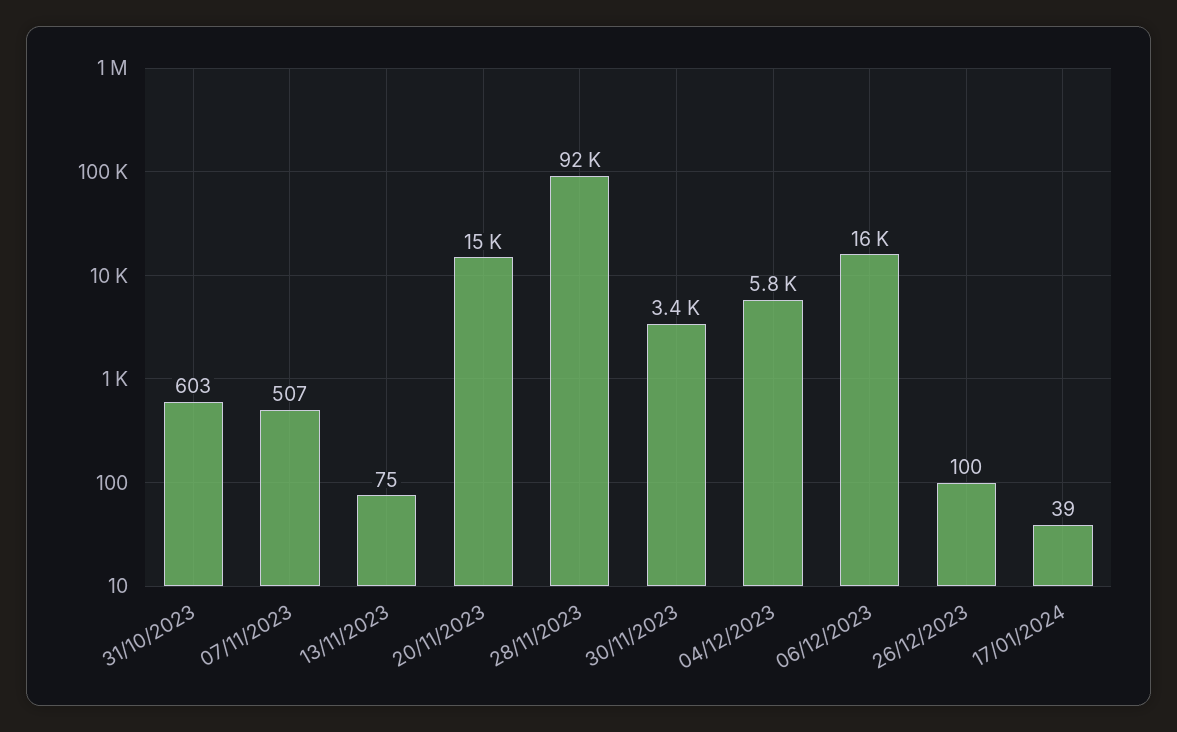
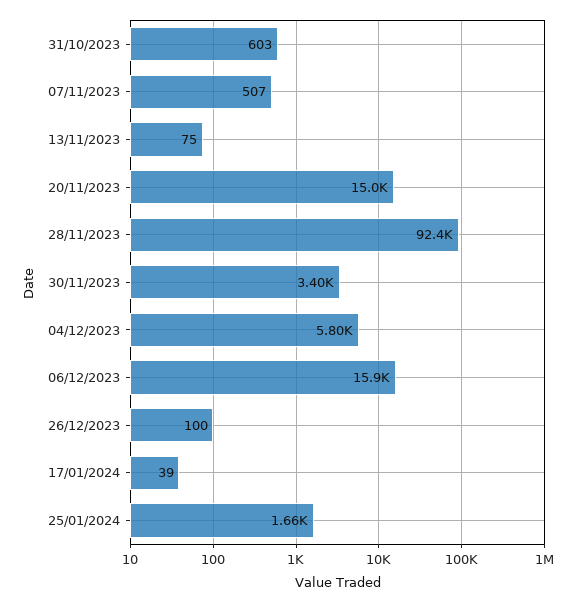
25/01/2024: none -> 1660

